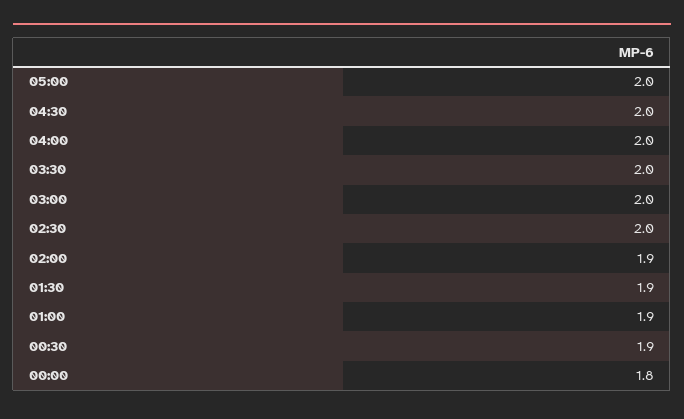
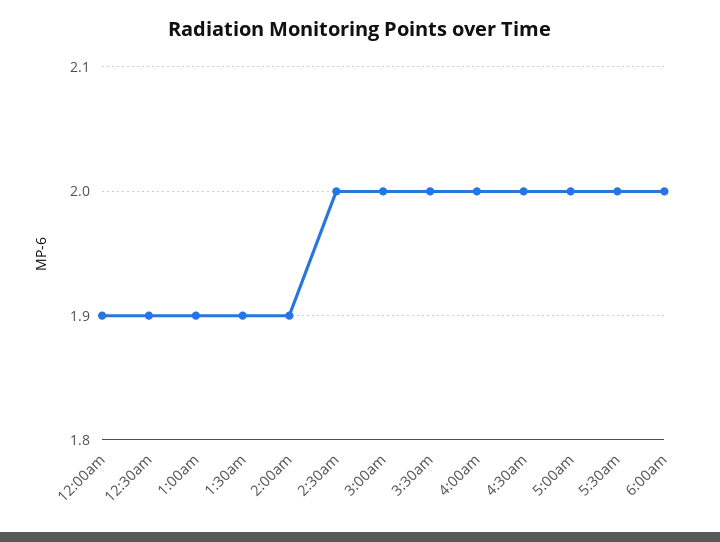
00:00: 1.8 -> 1.9
5:30am: none -> 2
6:00am: none -> 2

